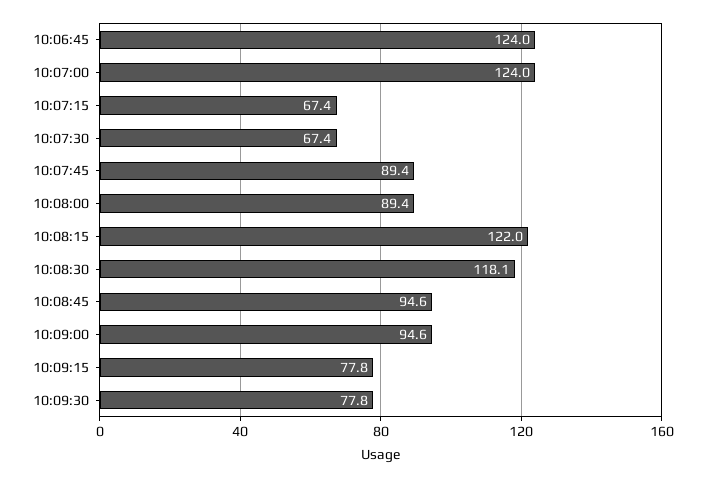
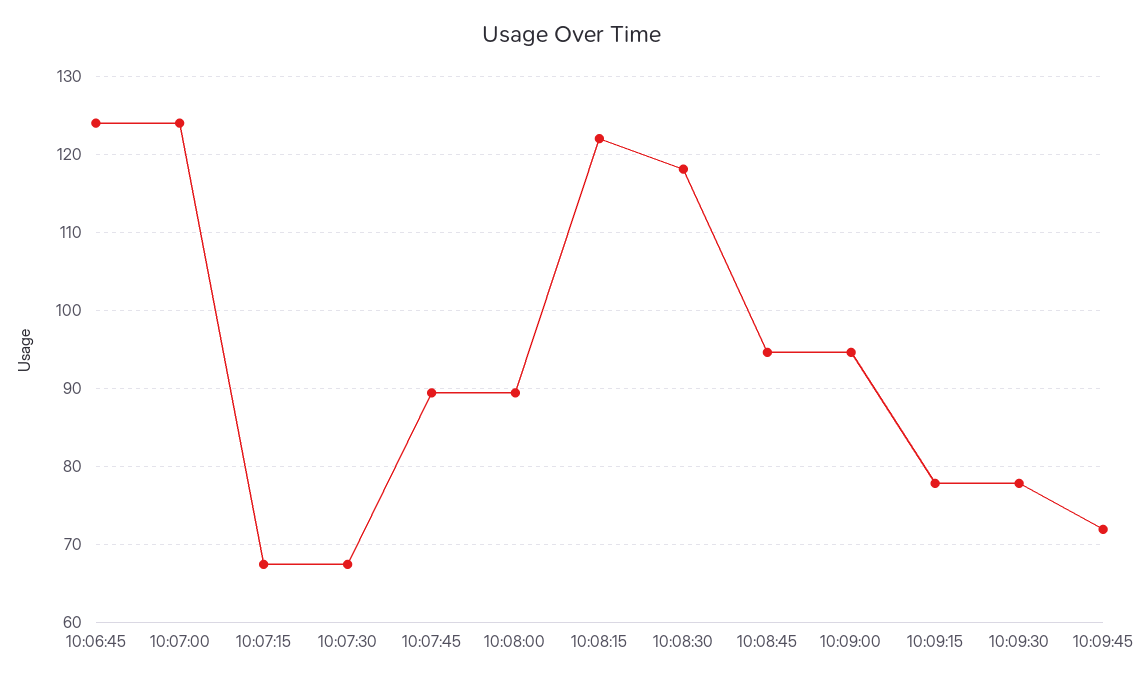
10:09:45: none -> 72

